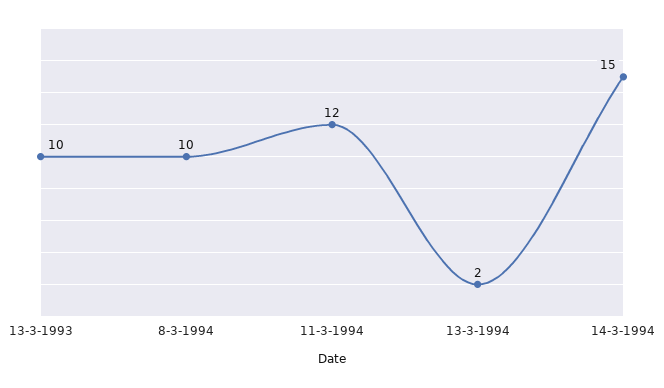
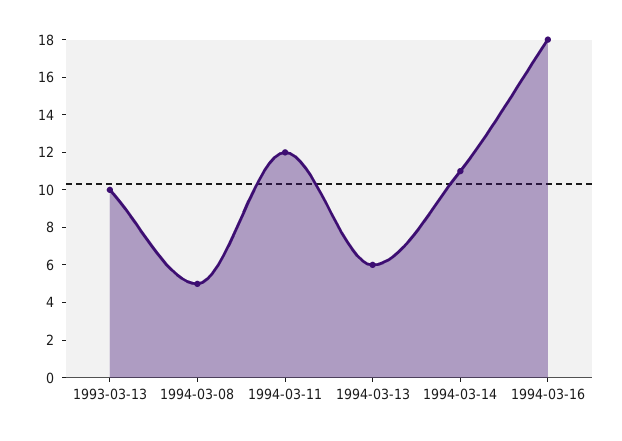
8-3-1994: 10 -> 5
13-3-1994: 2 -> 6
14-3-1994: 15 -> 11
1994-03-16: none -> 18

